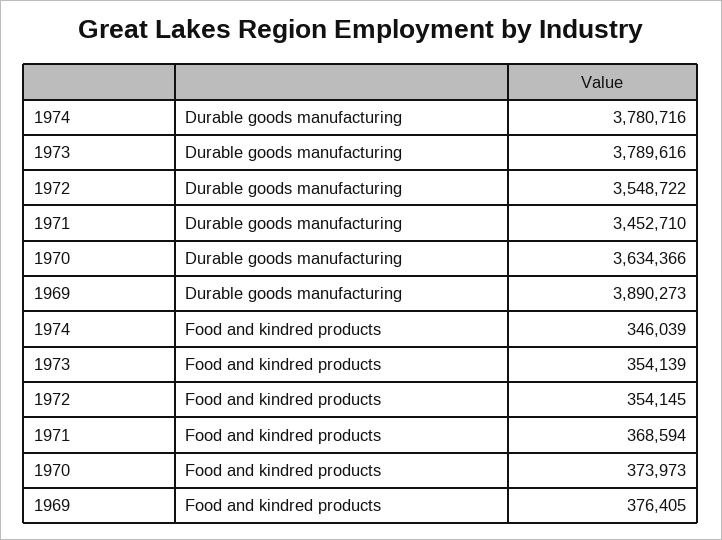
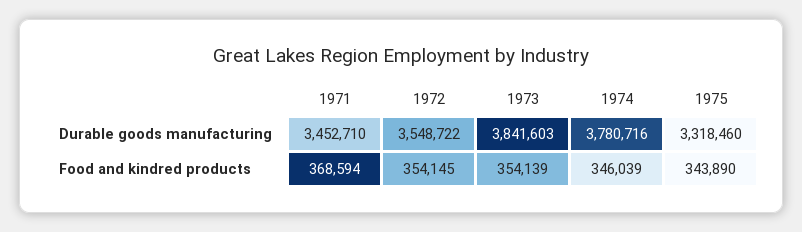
1973, Durable goods manufacturing: 3789616 -> 3841603
1970, Durable goods manufacturing: 3634366 -> none
1969, Durable goods manufacturing: 3890273 -> none
1970, Food and kindred products: 373973 -> none
1969, Food and kindred products: 376405 -> none
1975, Durable goods manufacturing: none -> 3318460
1975, Food and kindred products: none -> 343890

